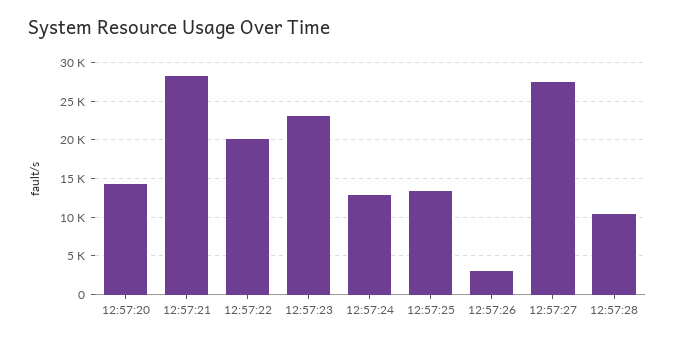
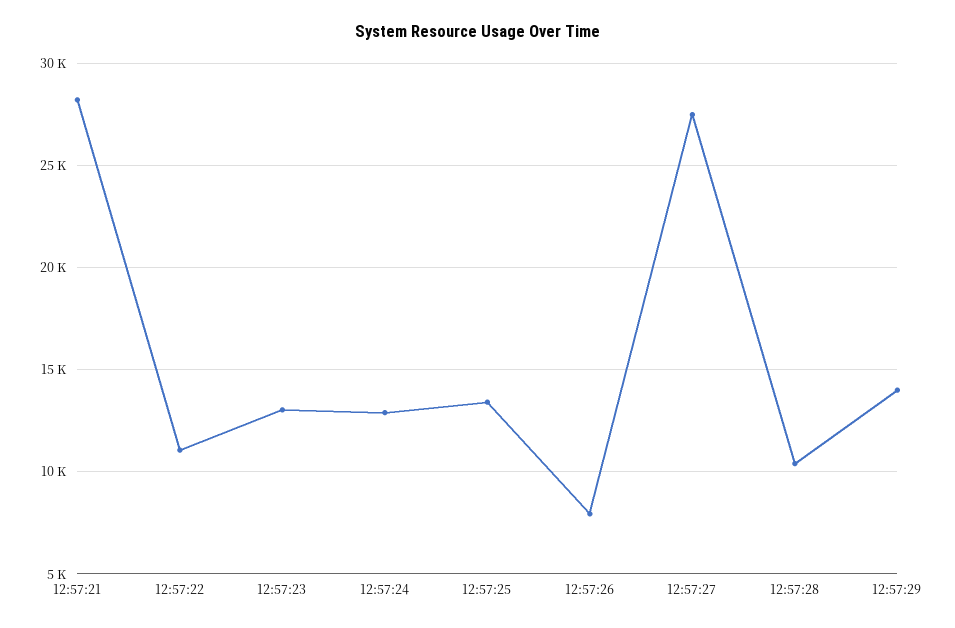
12:57:20: 14000 -> none
12:57:22: 20000 -> 11000
12:57:23: 23000 -> 13000
12:57:26: 3000 -> 8000
12:57:29: none -> 14000

